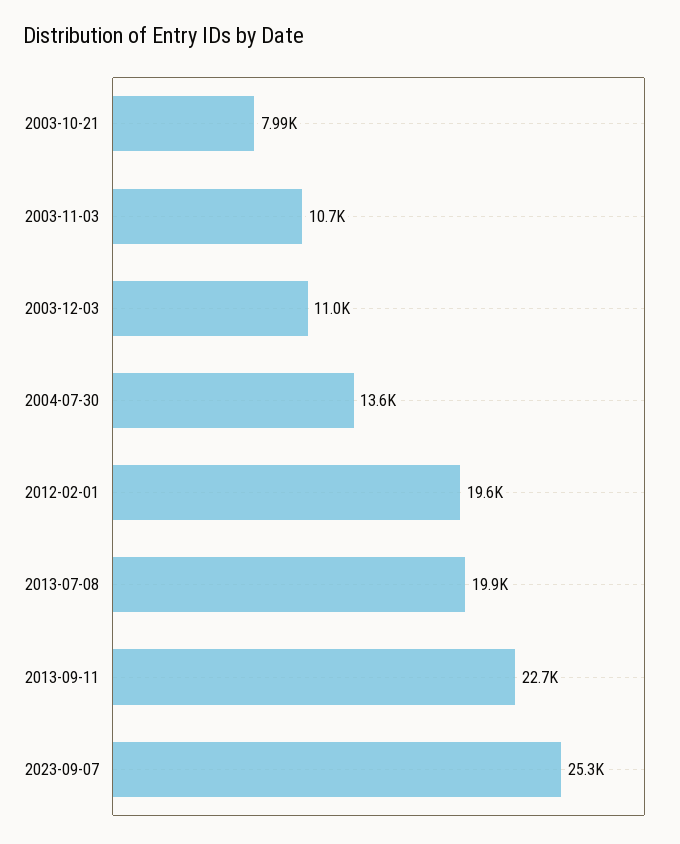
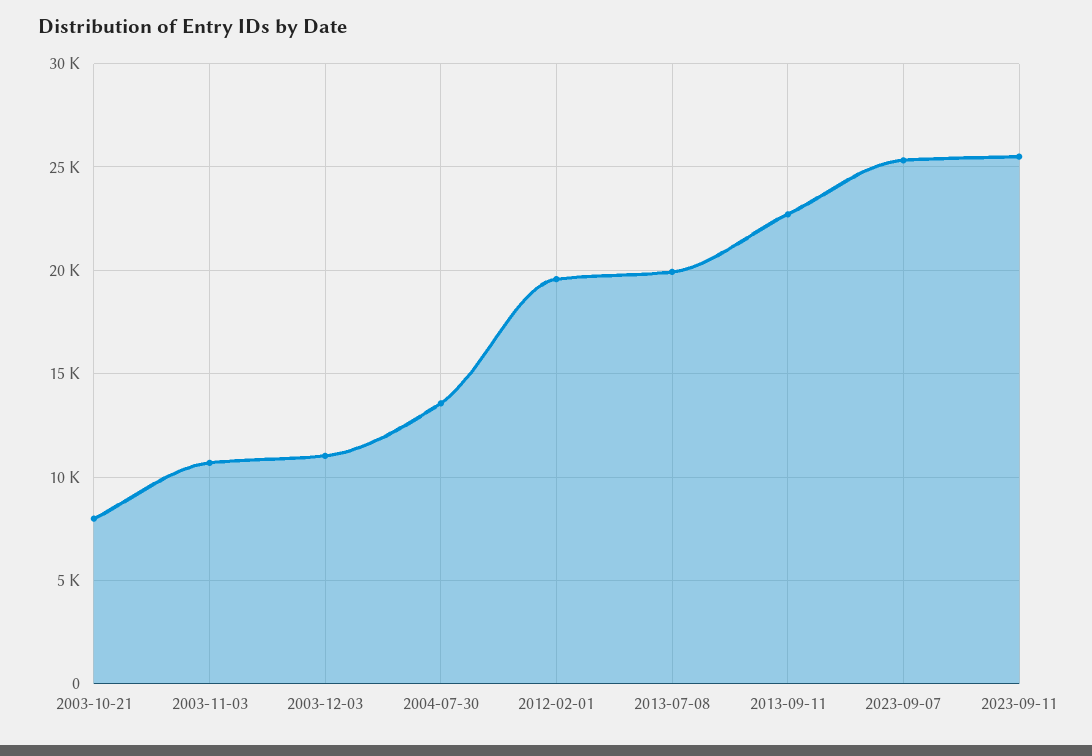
2023-09-11: none -> 25500

